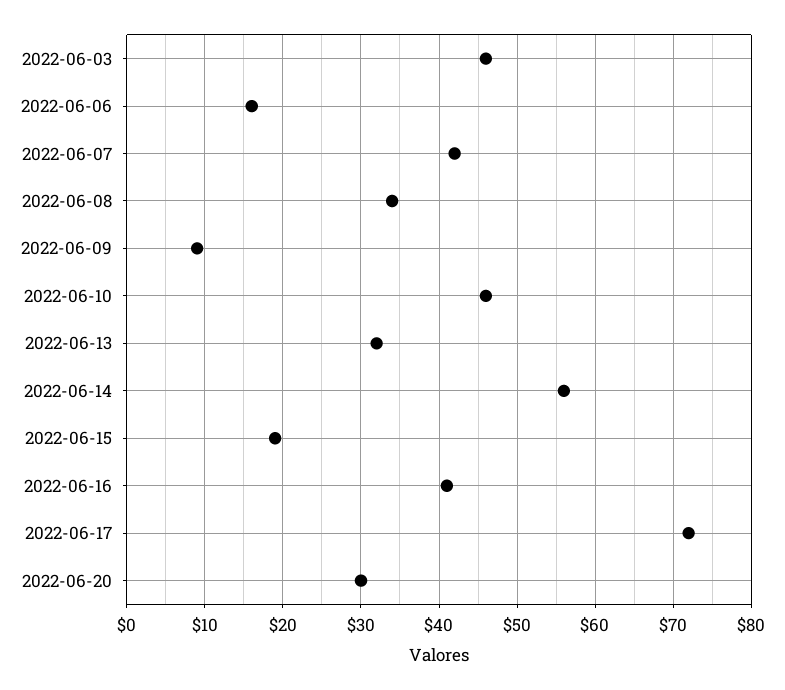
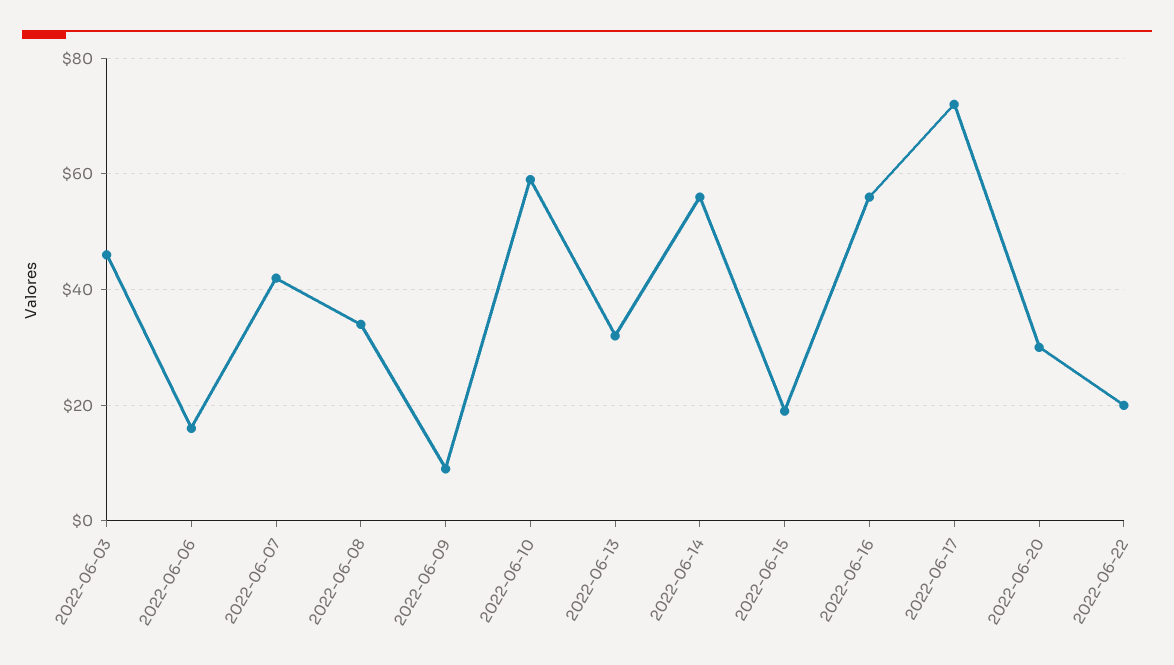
2022-06-10: 46 -> 60
2022-06-16: 41 -> 55
2022-06-22: none -> 20

